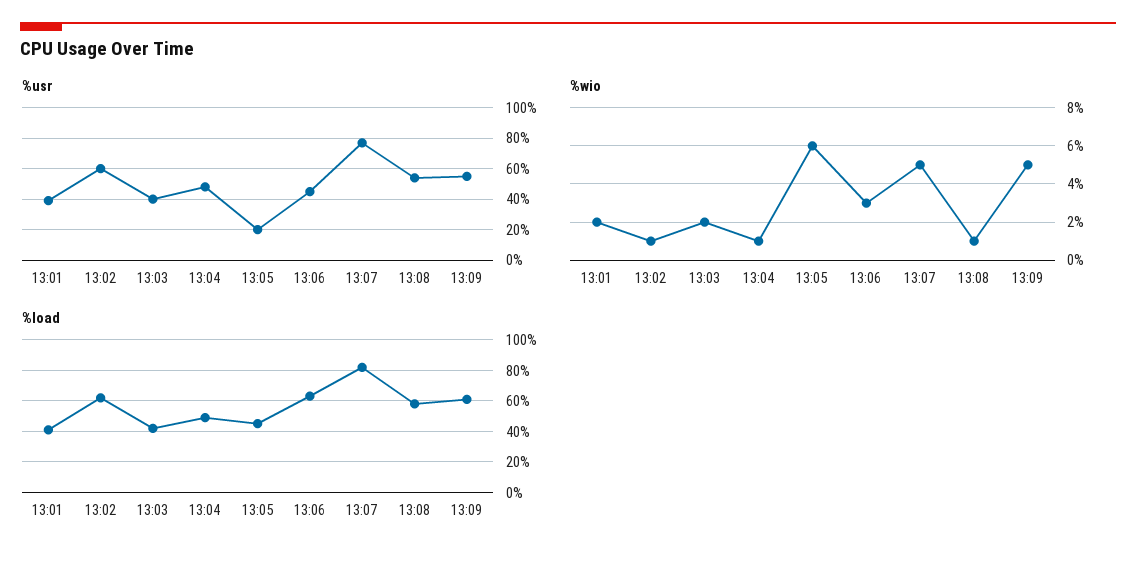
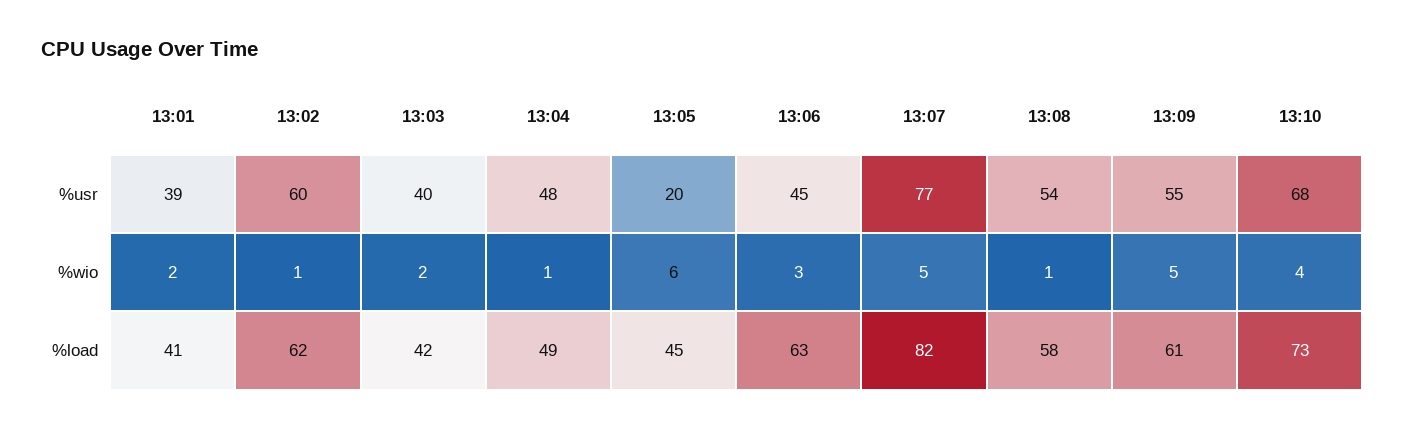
%usr, 13:10: none -> 68
%wio, 13:10: none -> 4
%load, 13:10: none -> 73

